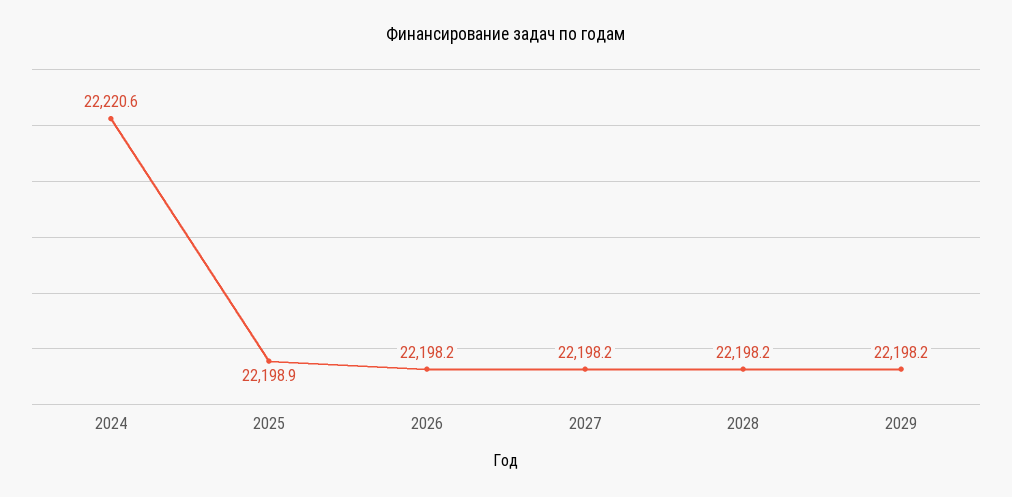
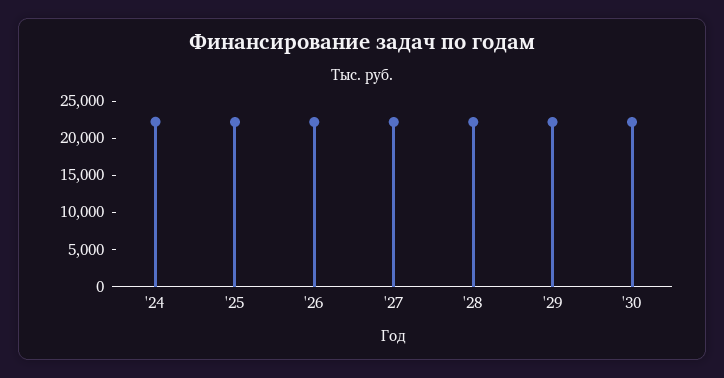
'30: none -> 22500

